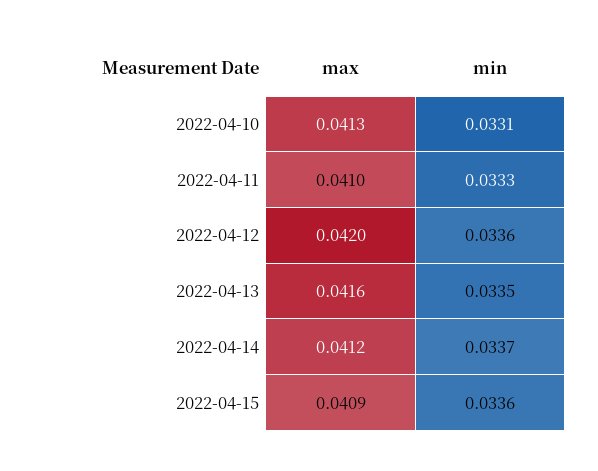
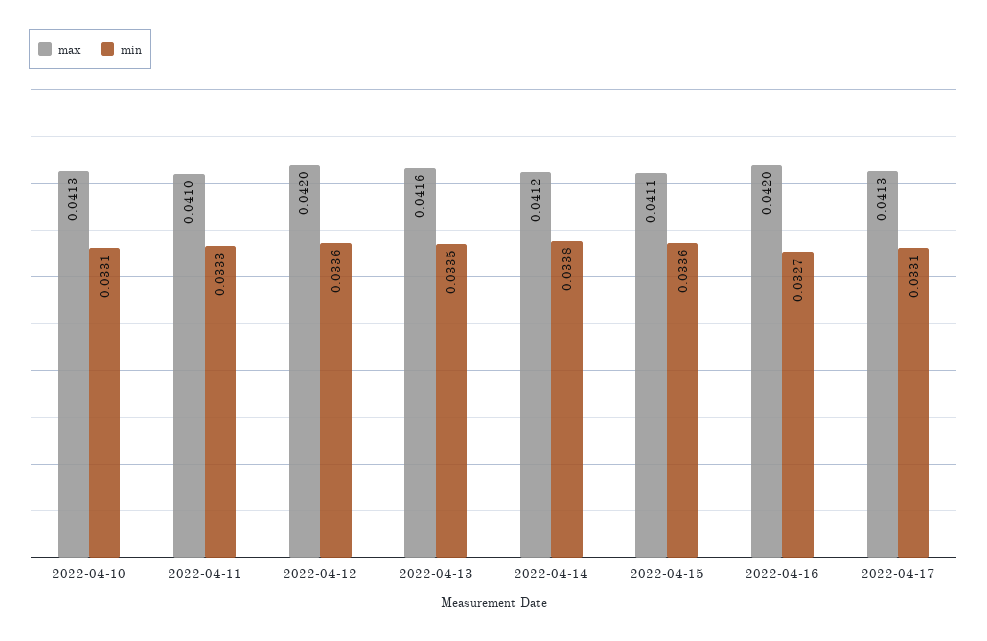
min, 2022-04-14: 0.0337 -> 0.0338
max, 2022-04-15: 0.0409 -> 0.0411
max, 2022-04-16: none -> 0.042
min, 2022-04-16: none -> 0.0327
max, 2022-04-17: none -> 0.0413
min, 2022-04-17: none -> 0.0331

